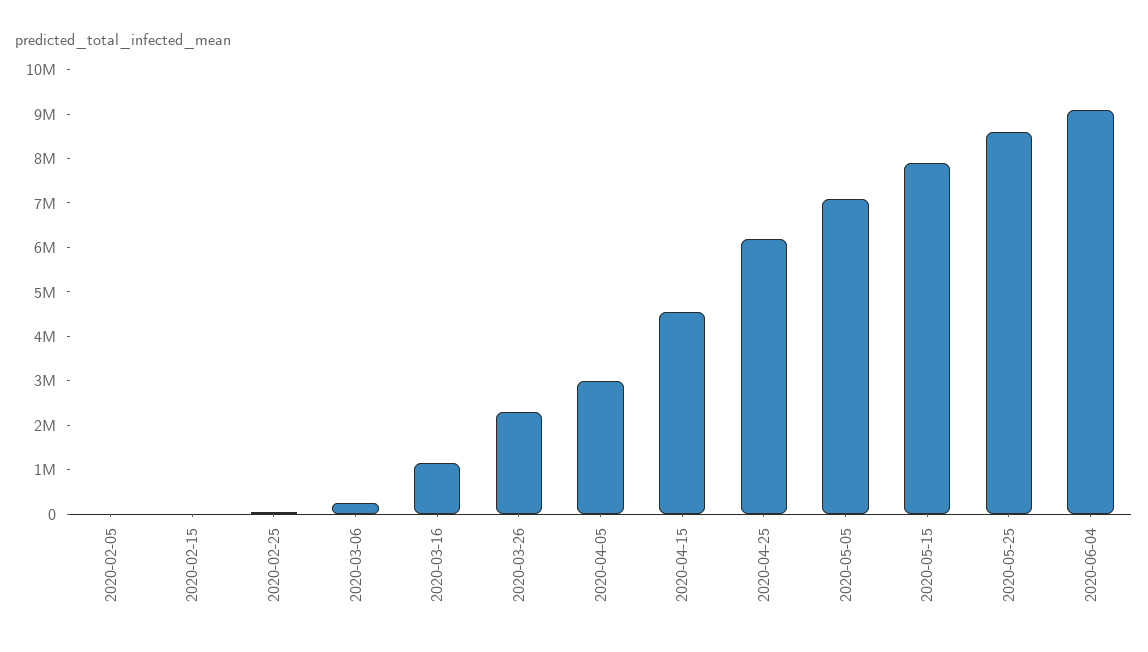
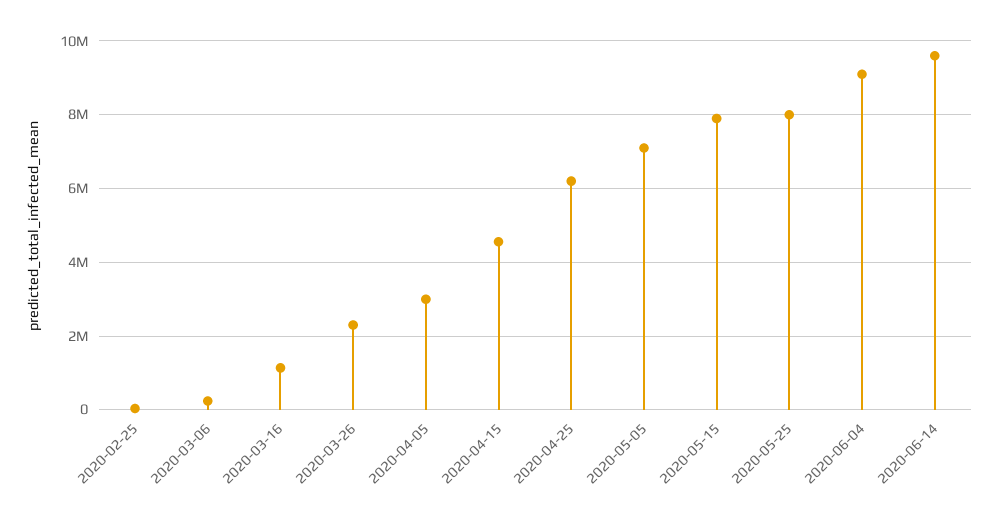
2020-02-05: 0 -> none
2020-02-15: 0 -> none
2020-05-25: 8600000 -> 8000000
2020-06-14: none -> 9600000

